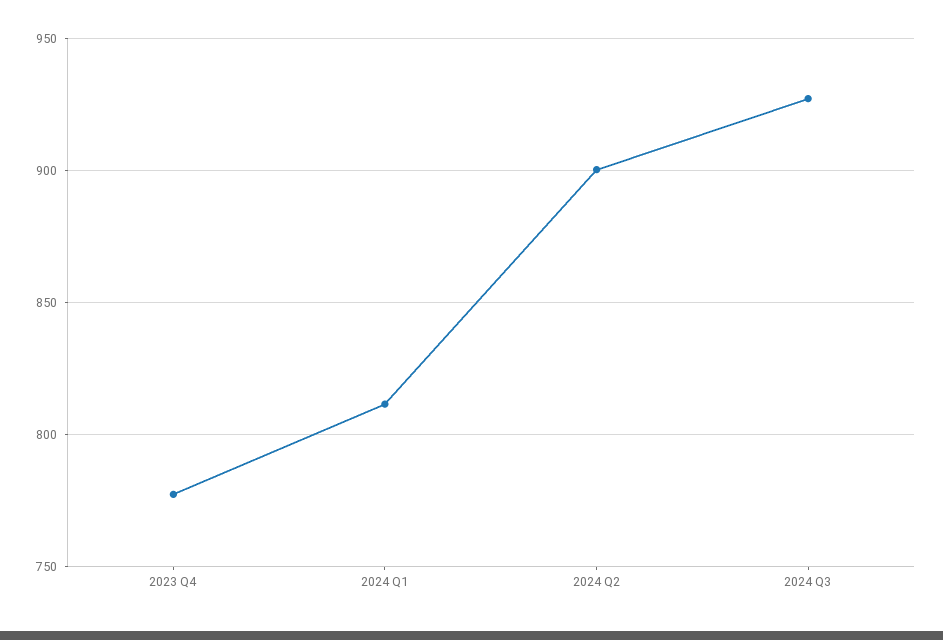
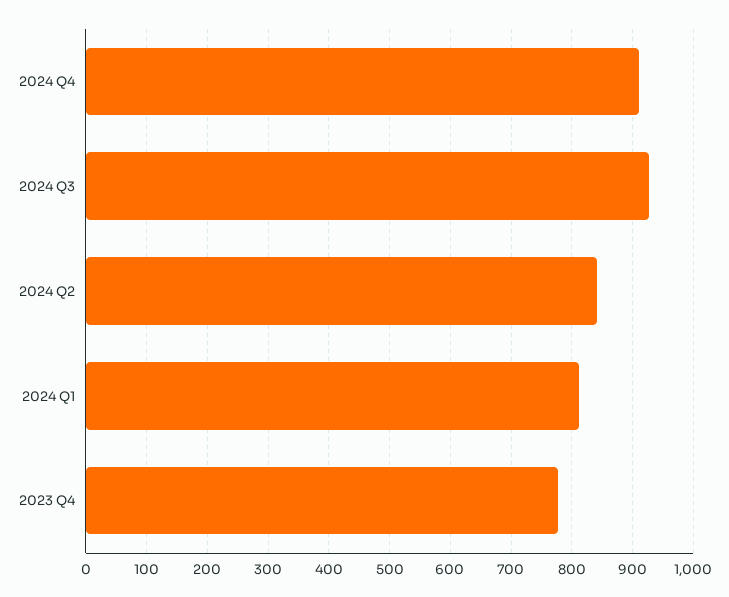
2024 Q2: 900 -> 840
2024 Q4: none -> 910

